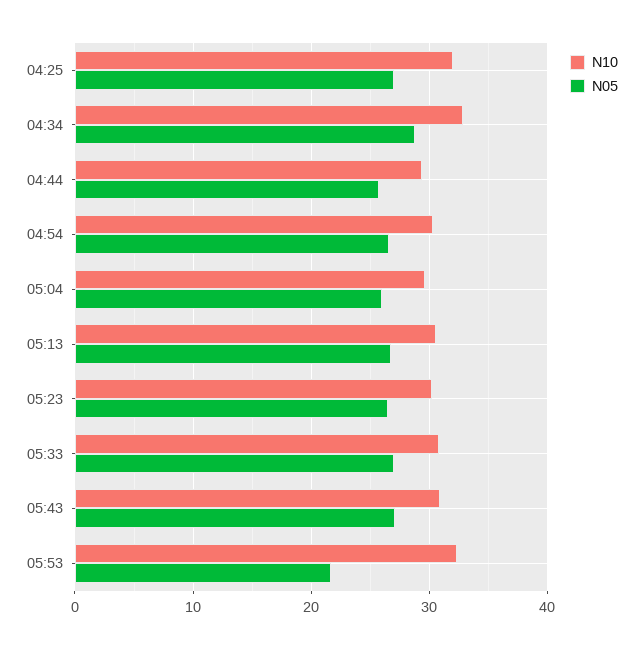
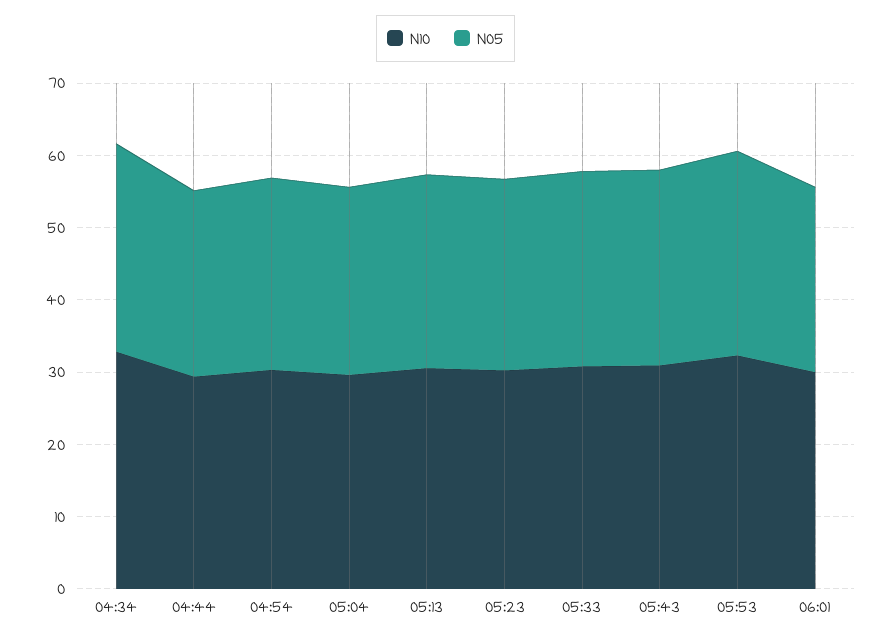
N10, 04:25: 32 -> none
N05, 04:25: 27 -> none
N05, 05:53: 22 -> 28
N10, 06:01: none -> 30
N05, 06:01: none -> 26

